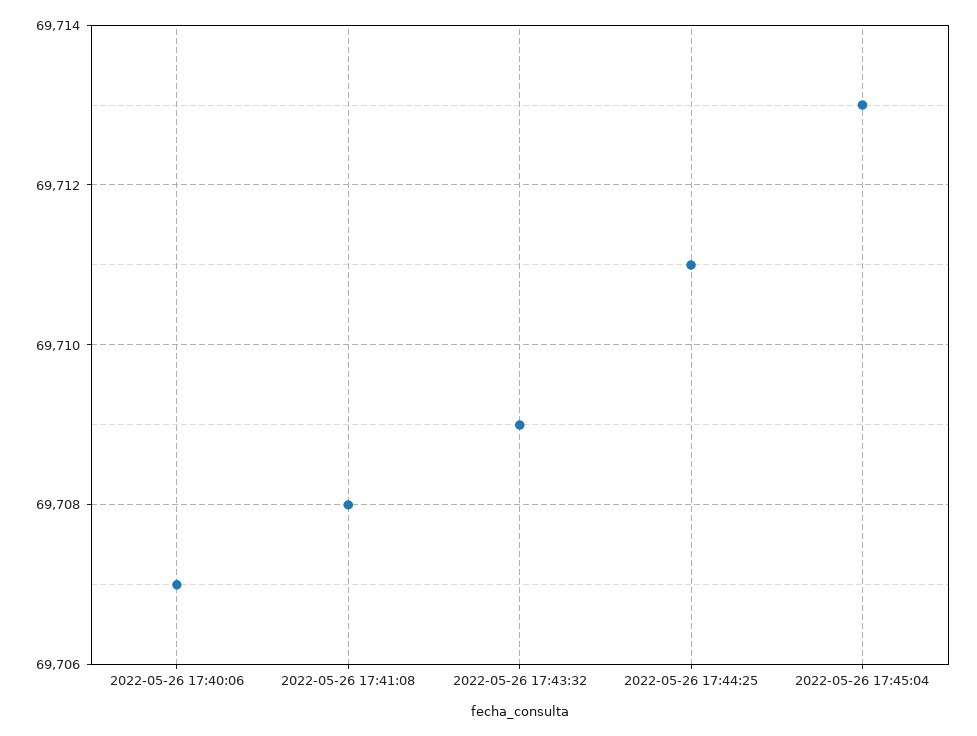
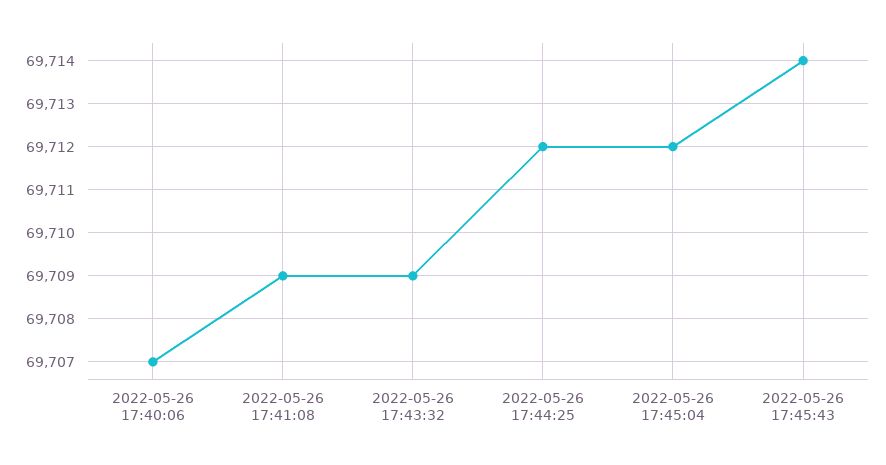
2022-05-26 17:41:08: 69708 -> 69709
2022-05-26 17:44:25: 69711 -> 69712
2022-05-26 17:45:04: 69713 -> 69712
2022-05-26 17:45:43: none -> 69714

